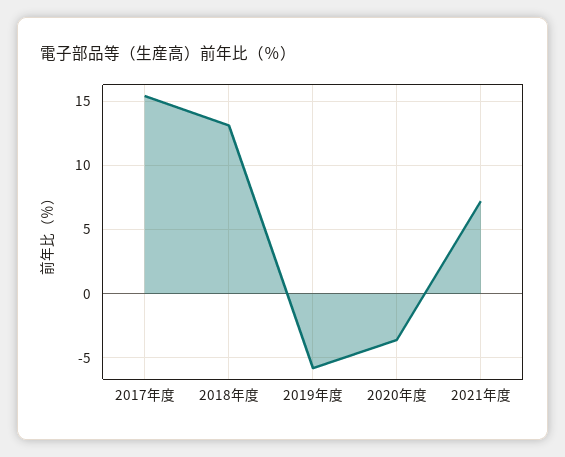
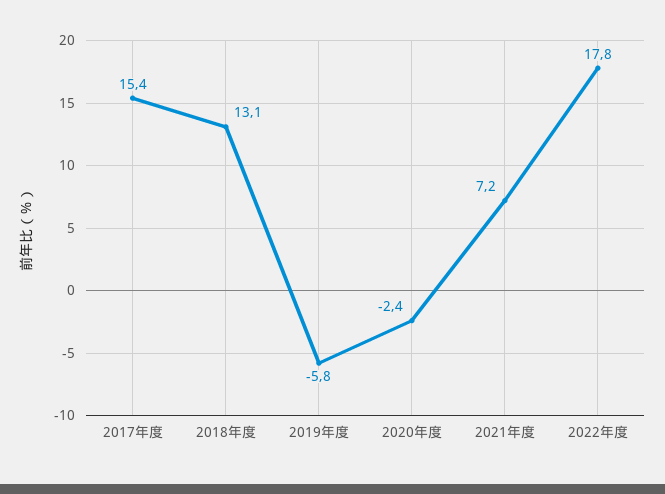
2020年度: -3.5 -> -2.4
2022年度: none -> 17.8

